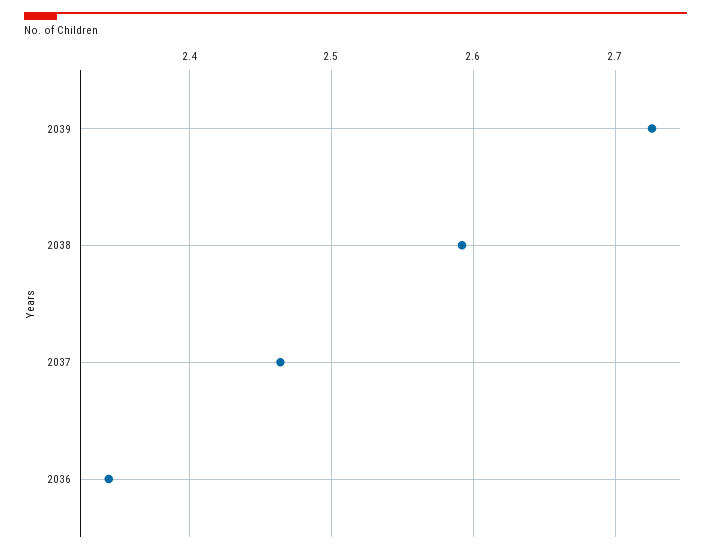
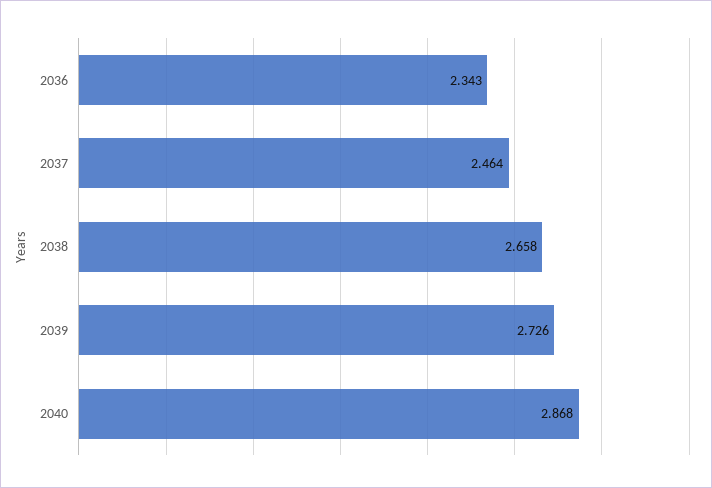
2038: 2.59 -> 2.658
2040: none -> 2.868

